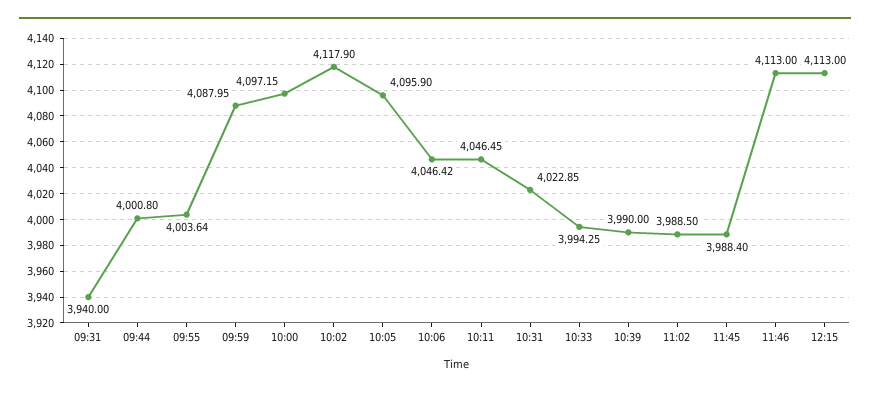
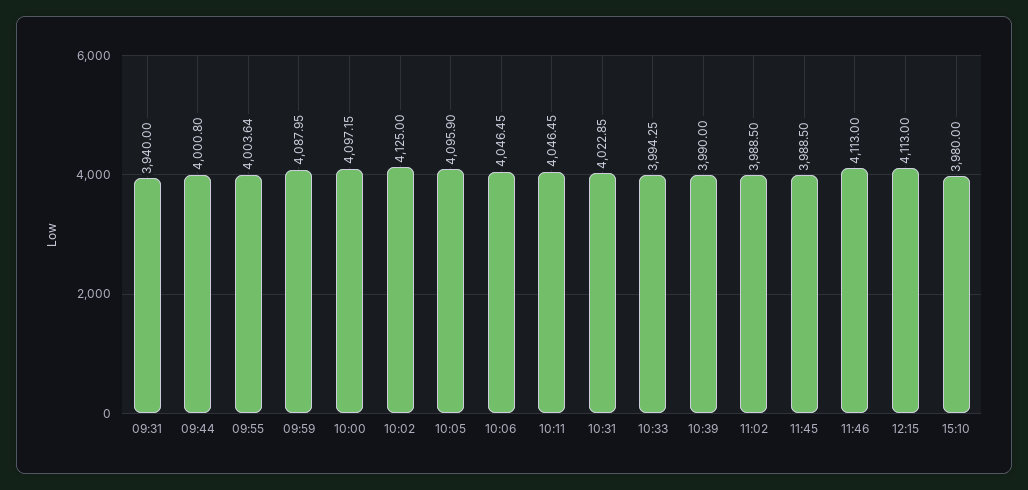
10:02: 4117.9 -> 4125
10:06: 4046.42 -> 4046.45
11:45: 3988.4 -> 3988.5
15:10: none -> 3980

